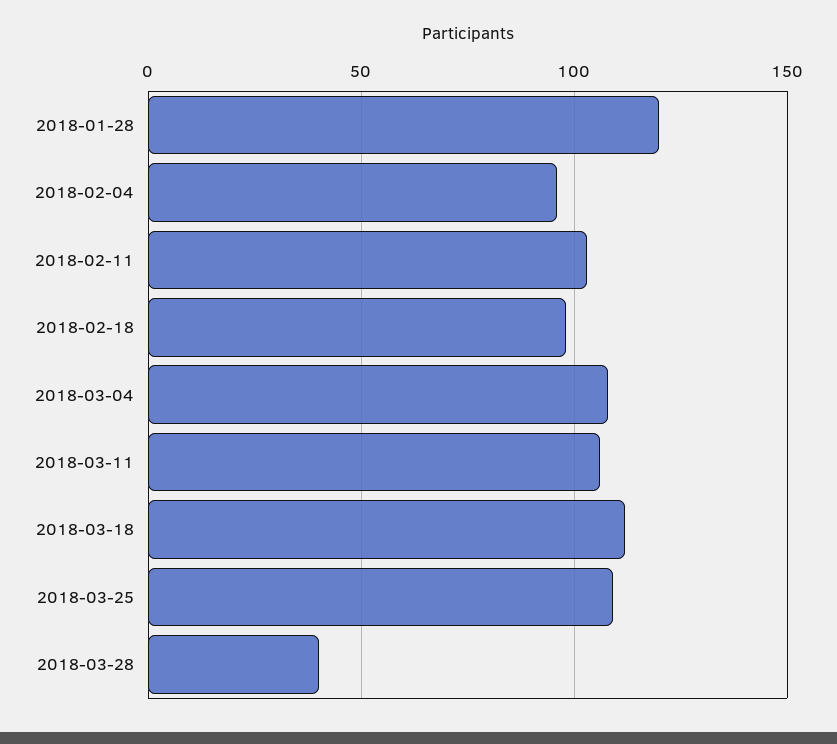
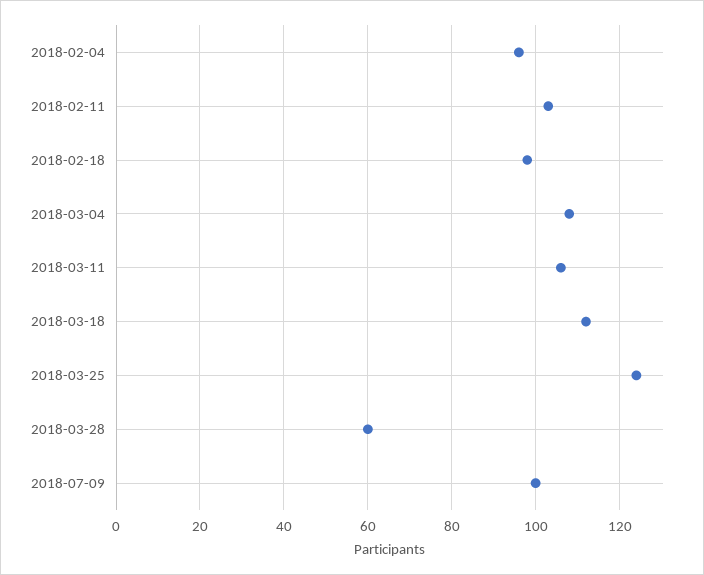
2018-01-28: 120 -> none
2018-03-25: 110 -> 125
2018-03-28: 40 -> 60
2018-07-09: none -> 100

